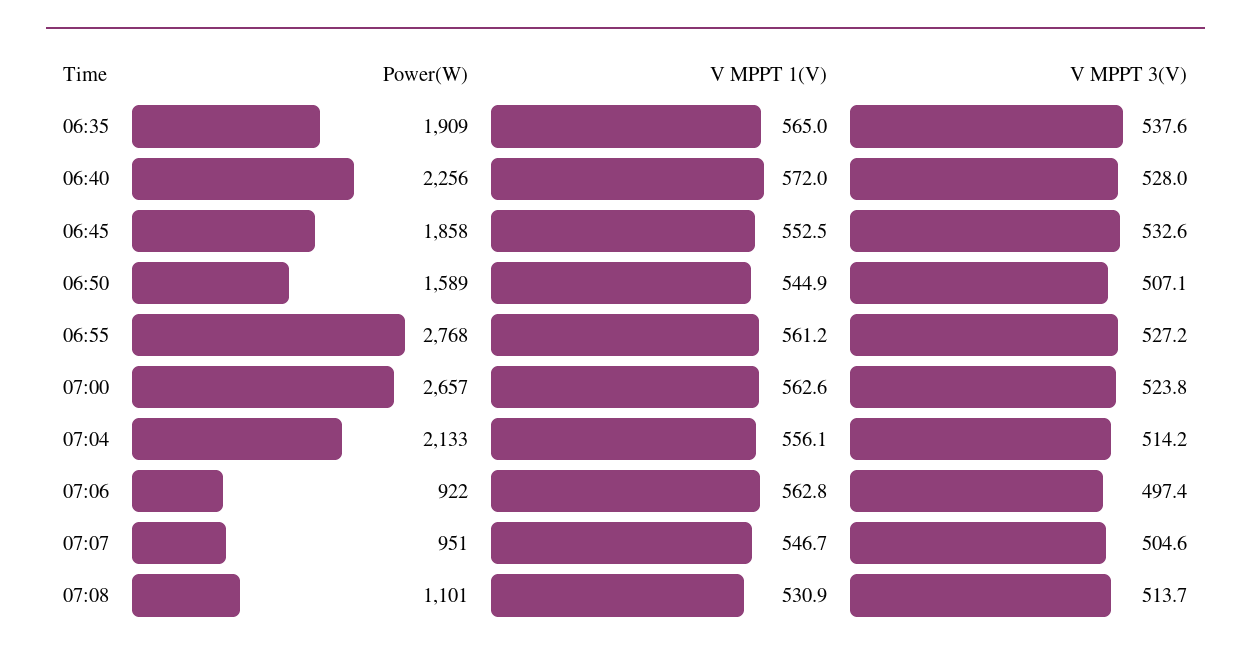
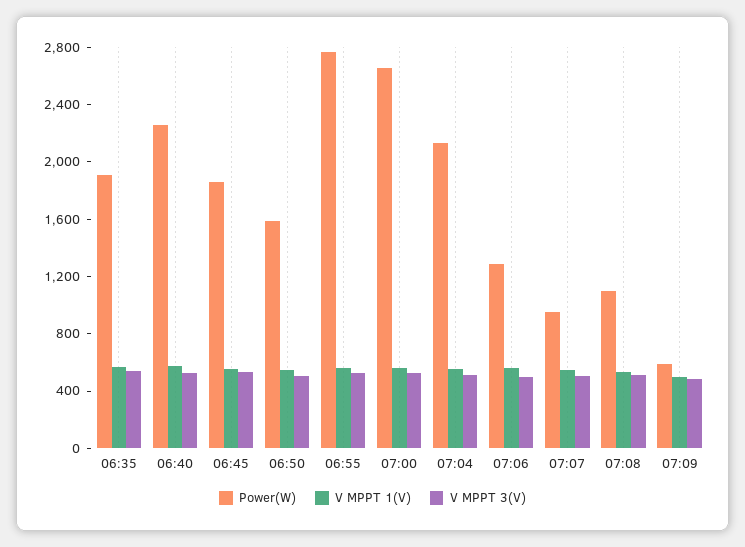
Power(W), 07:06: 922 -> 1300
Power(W), 07:09: none -> 600
V MPPT 1(V), 07:09: none -> 500
V MPPT 3(V), 07:09: none -> 500

